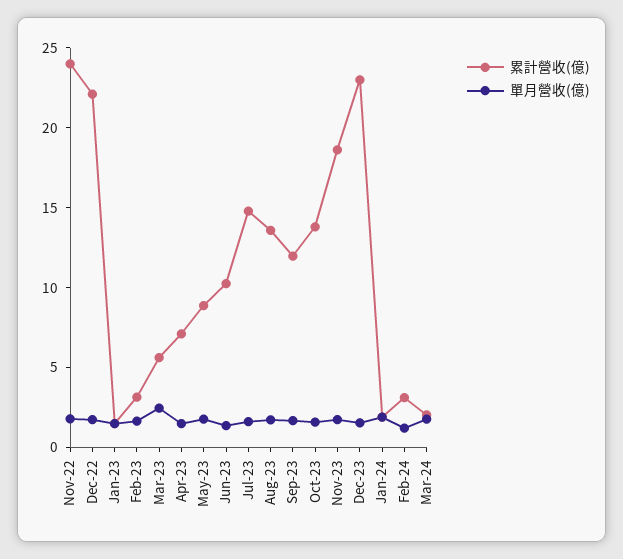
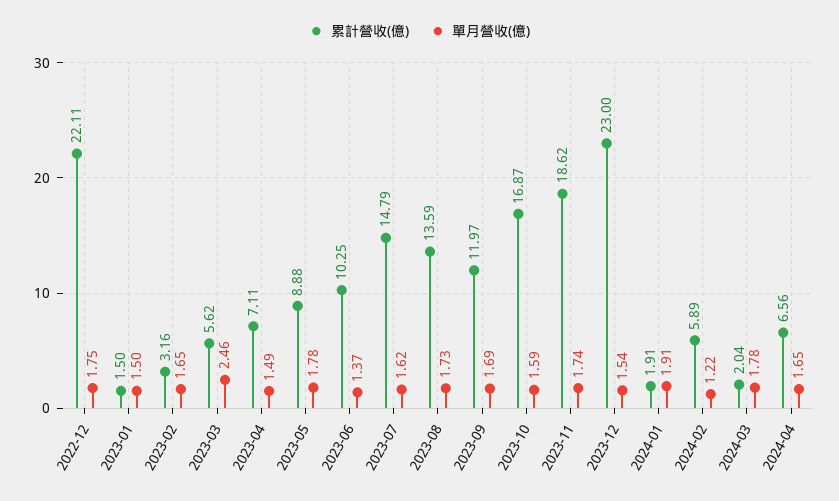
累計營收(億), Nov-22: 24 -> none
單月營收(億), Nov-22: 2 -> none
累計營收(億), Oct-23: 14 -> 16.87
累計營收(億), Feb-24: 3 -> 5.89
累計營收(億), 2024-04: none -> 6.56
單月營收(億), 2024-04: none -> 1.65

